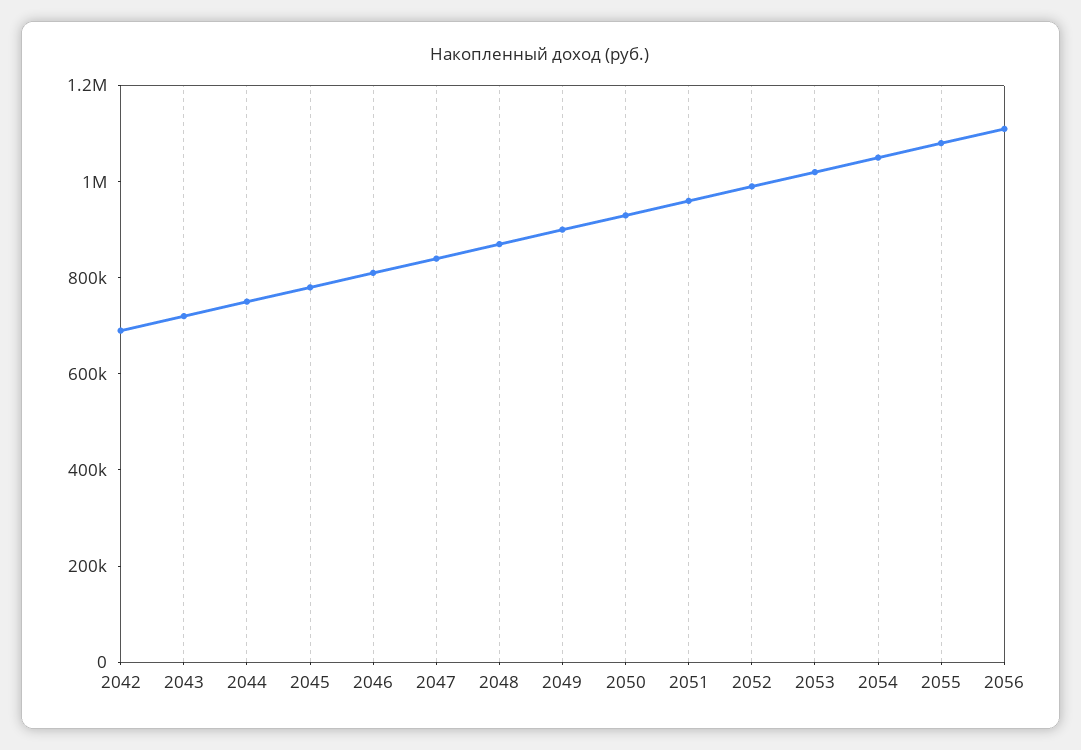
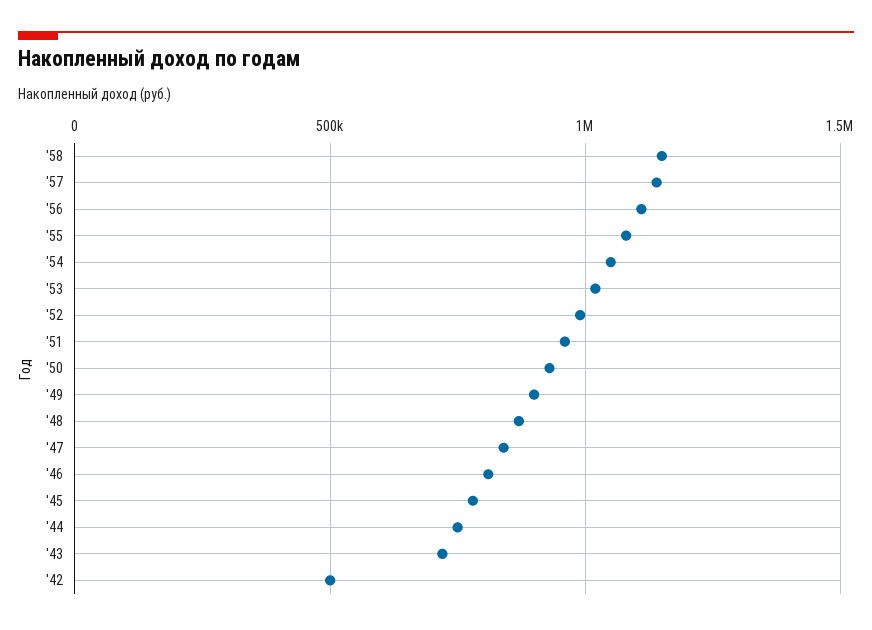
2042: 700000 -> 500000
'58: none -> 1150000
'57: none -> 1150000

